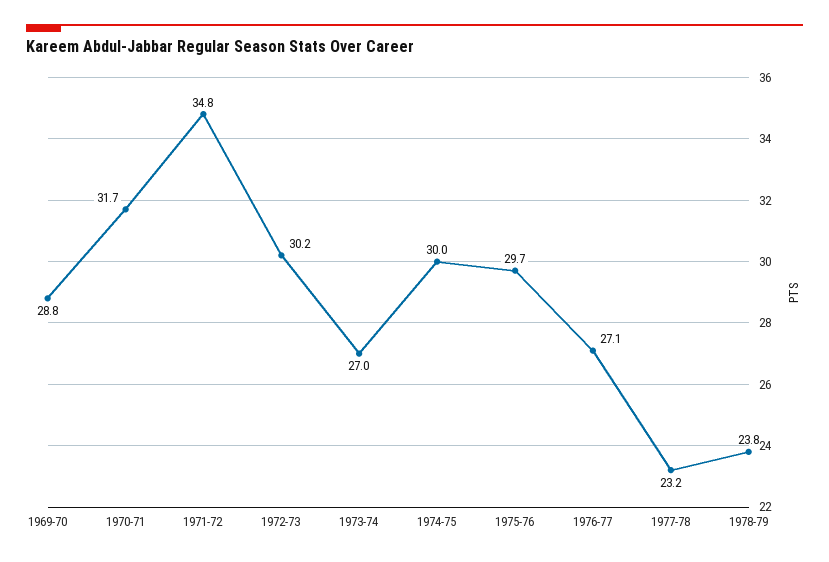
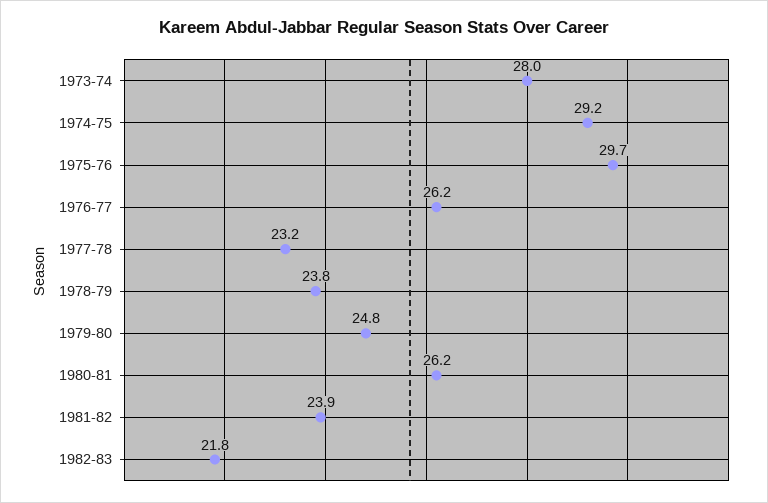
1969-70: 28.8 -> none
1970-71: 31.7 -> none
1971-72: 34.8 -> none
1972-73: 30.2 -> none
1973-74: 27 -> 28
1974-75: 30 -> 29.2
1976-77: 27.1 -> 26.2
1979-80: none -> 24.8
1980-81: none -> 26.2
1981-82: none -> 23.9
1982-83: none -> 21.8

